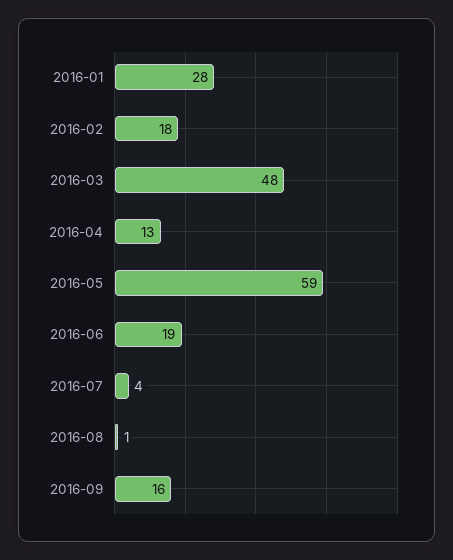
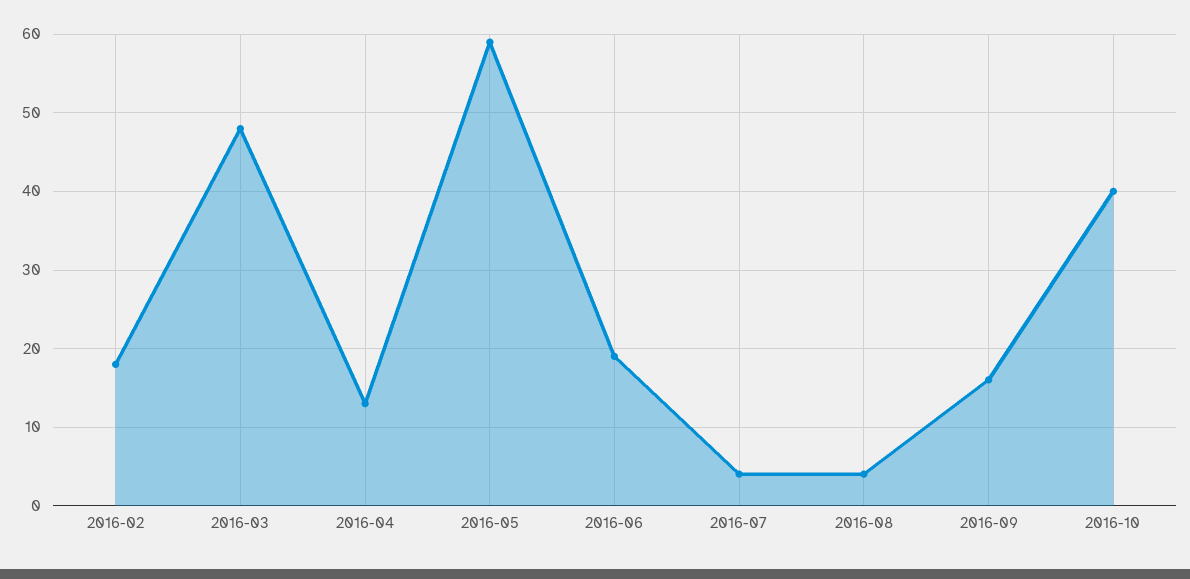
2016-01: 28 -> none
2016-08: 1 -> 4
2016-10: none -> 40

